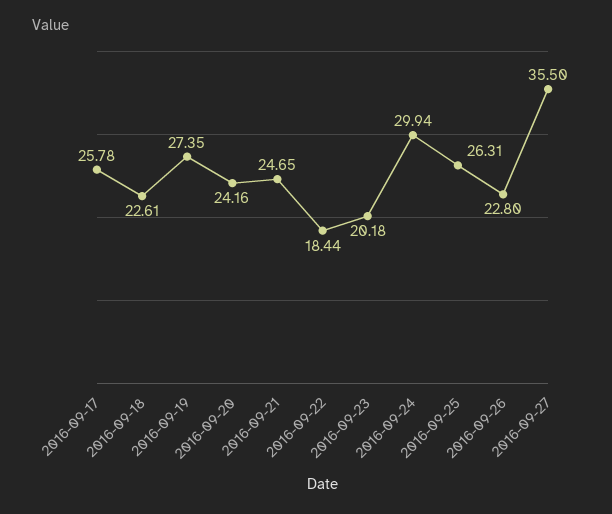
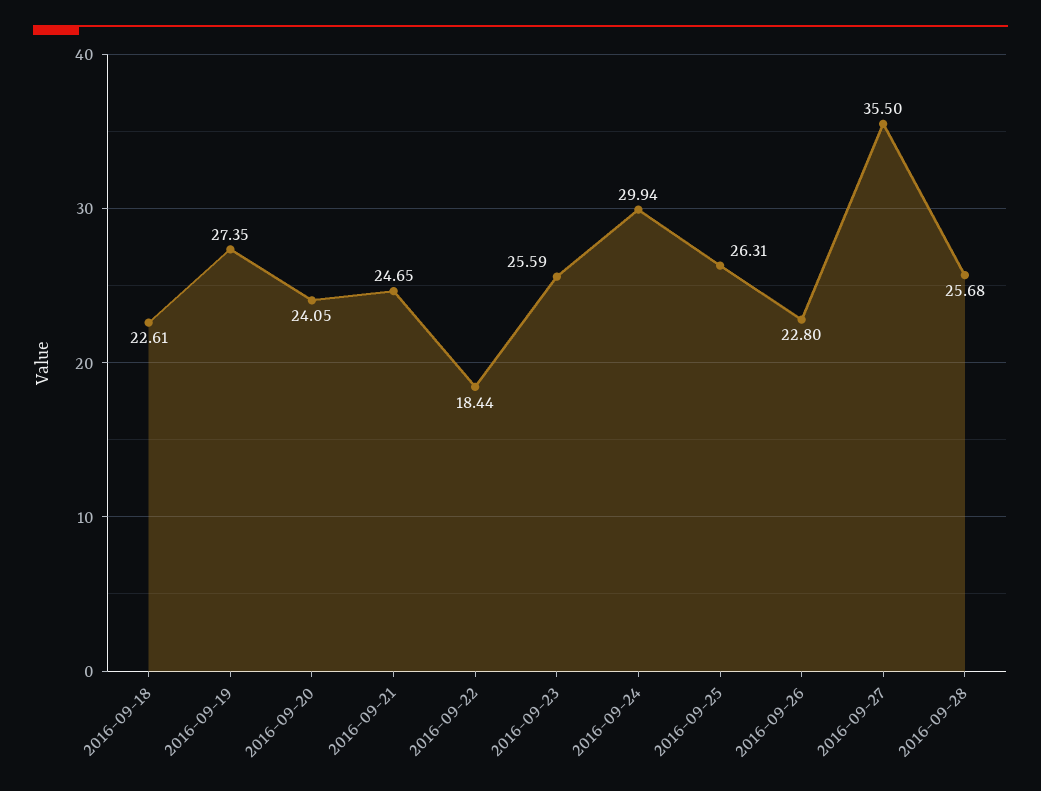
2016-09-17: 25.78 -> none
2016-09-20: 24.16 -> 24.05
2016-09-23: 20.18 -> 25.59
2016-09-28: none -> 25.68

